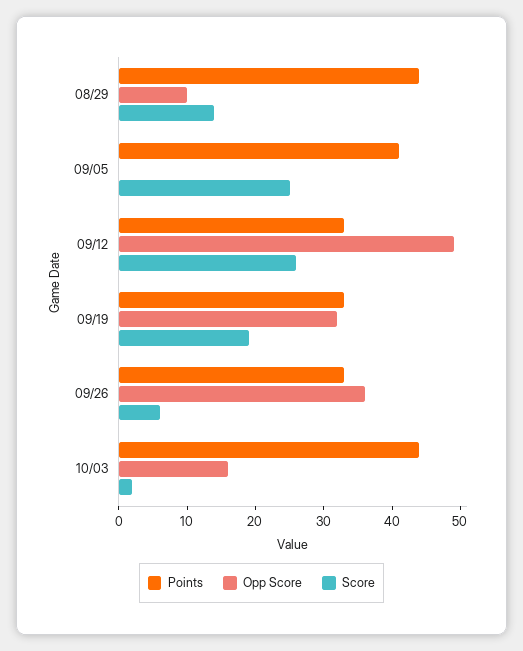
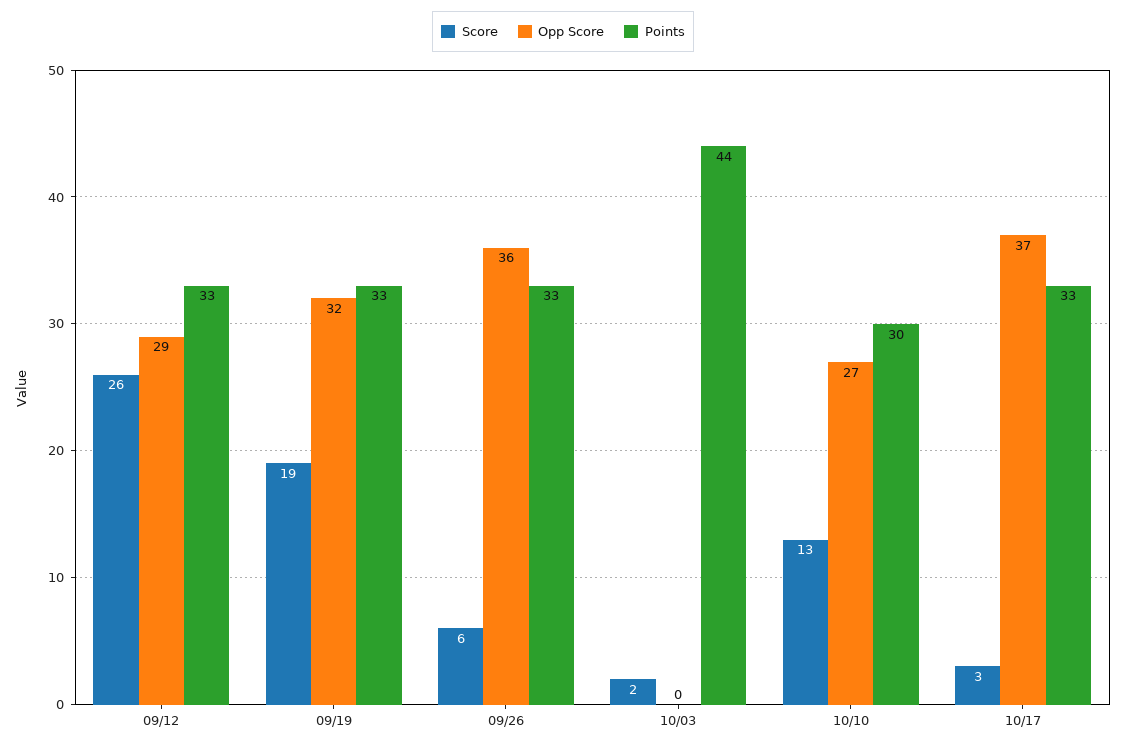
Points, 08/29: 45 -> none
Opp Score, 08/29: 10 -> none
Score, 08/29: 15 -> none
Points, 09/05: 40 -> none
Opp Score, 09/05: 0 -> none
Score, 09/05: 25 -> none
Opp Score, 09/12: 50 -> 29
Opp Score, 10/03: 15 -> 0
Score, 10/10: none -> 13
Opp Score, 10/10: none -> 27
Points, 10/10: none -> 30
Score, 10/17: none -> 3
Opp Score, 10/17: none -> 37
Points, 10/17: none -> 33

